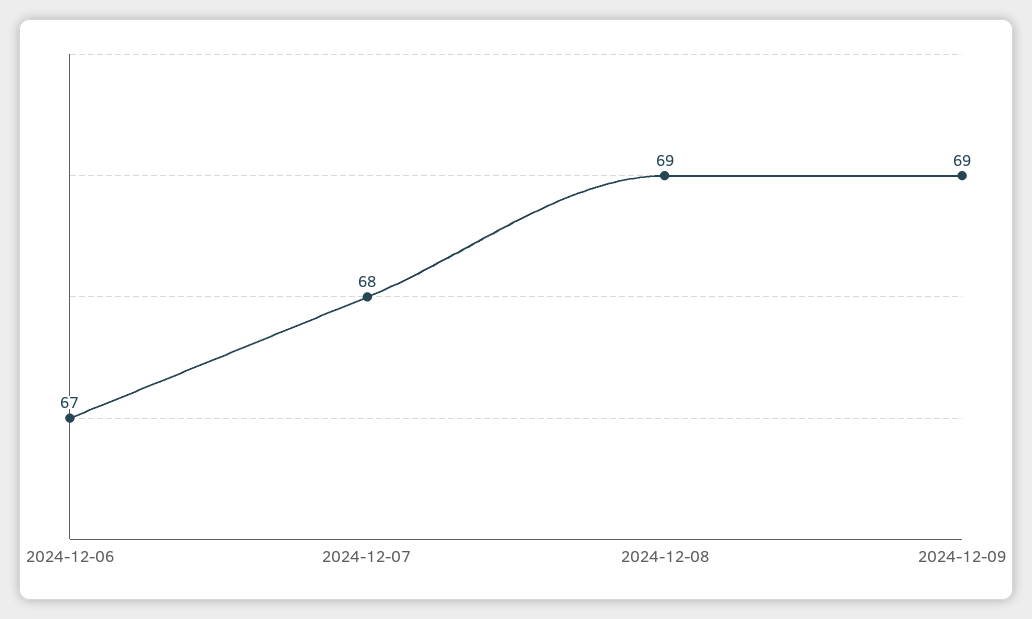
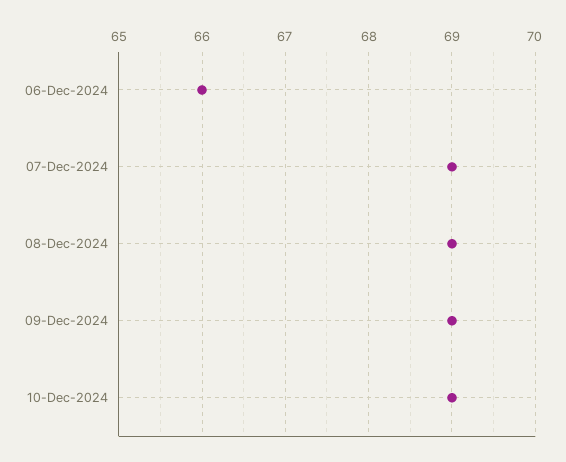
2024-12-06: 67 -> 66
2024-12-07: 68 -> 69
10-Dec-2024: none -> 69

